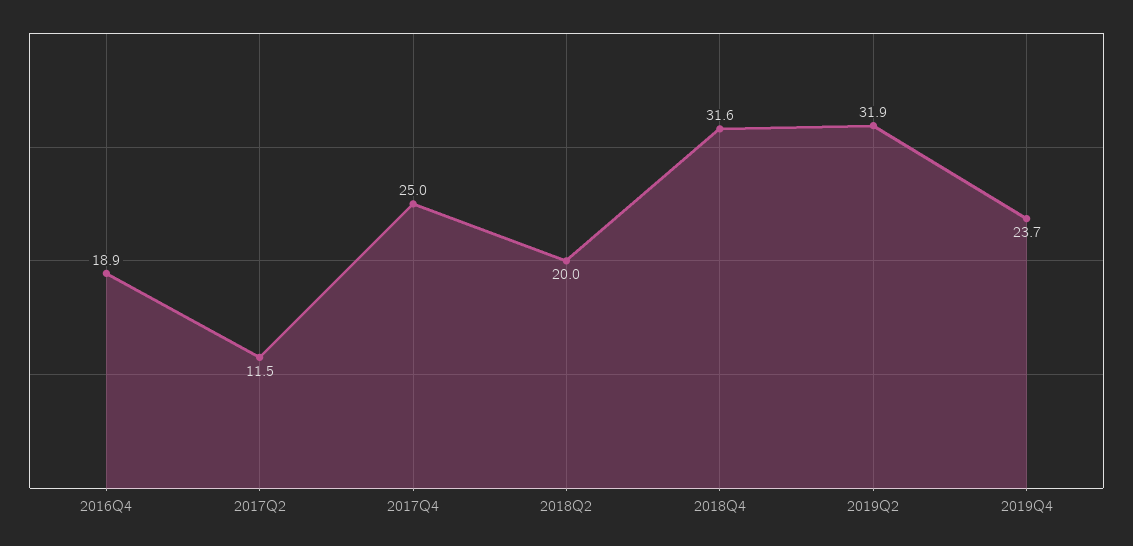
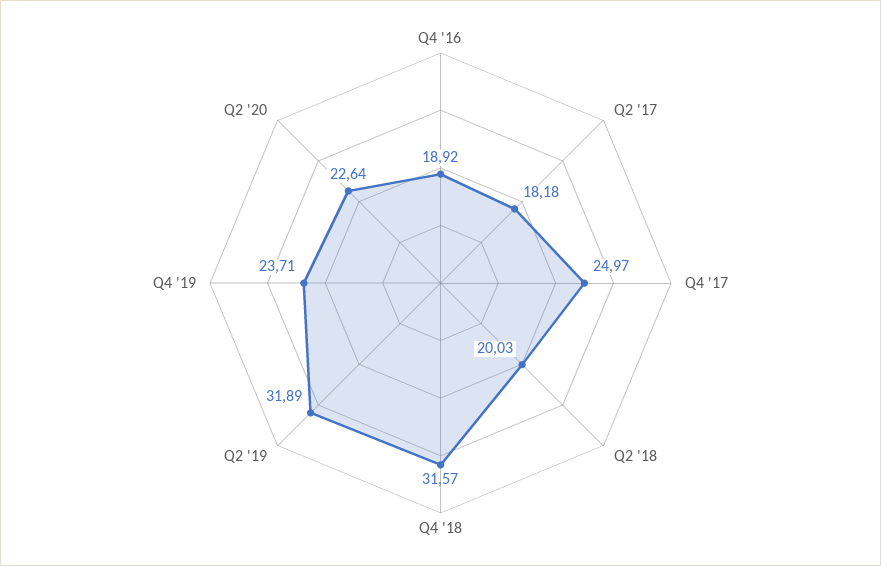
2017Q2: 11.5 -> 18.18
Q2 '20: none -> 22.64

